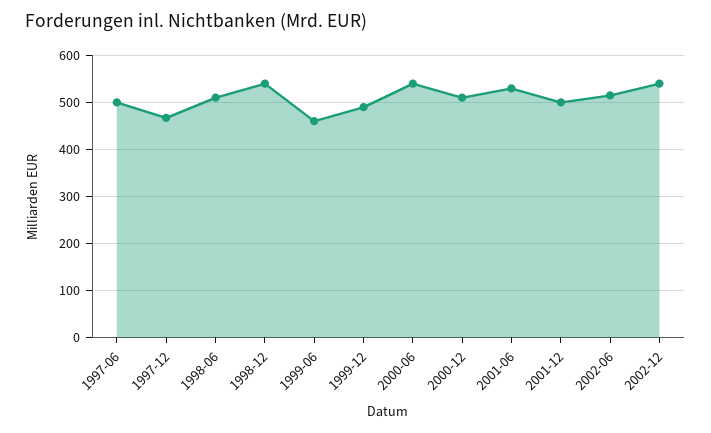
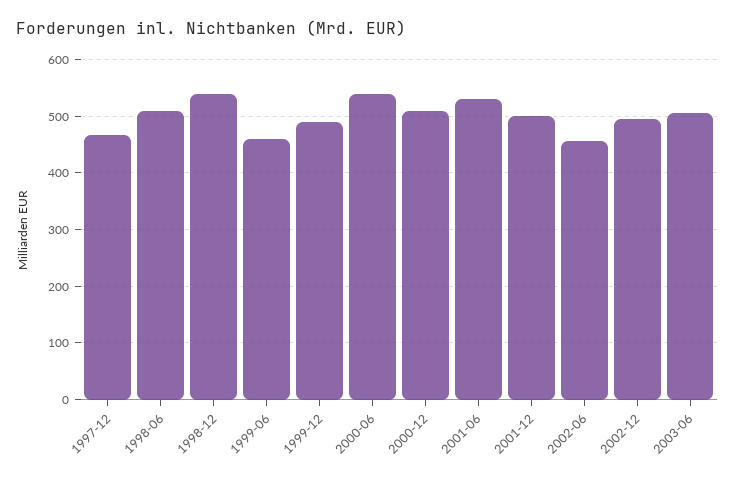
1997-06: 500 -> none
2002-06: 520 -> 460
2002-12: 540 -> 500
2003-06: none -> 500

